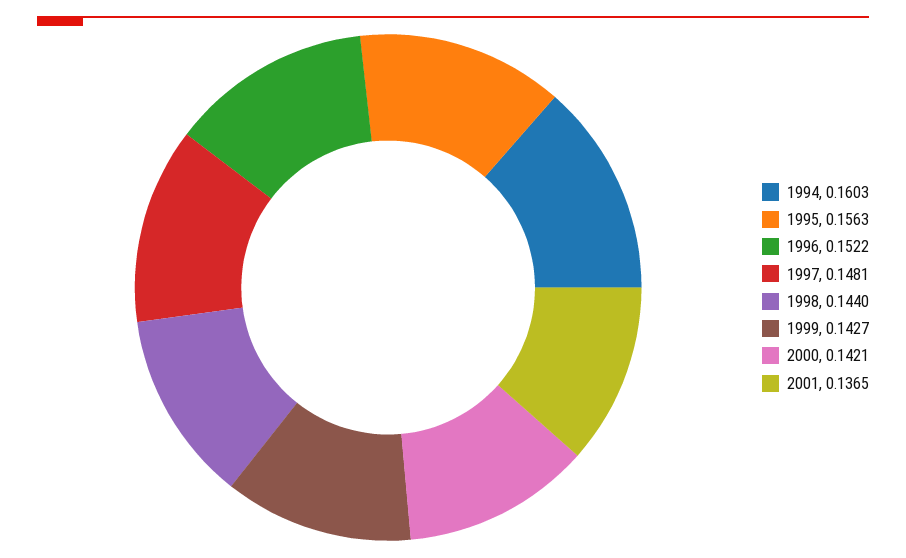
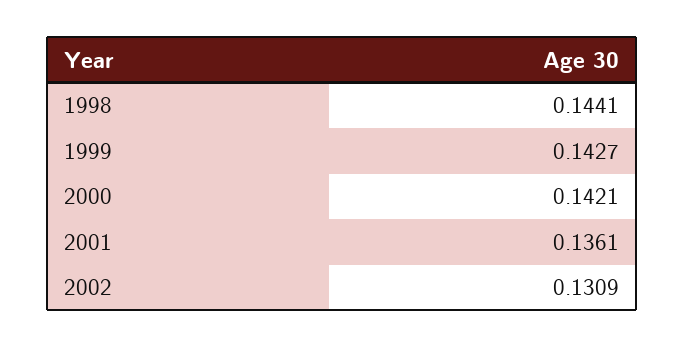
1994: 0.1603 -> none
1995: 0.1563 -> none
1996: 0.1522 -> none
1997: 0.1481 -> none
1998: 0.144 -> 0.1441
2001: 0.1365 -> 0.1361
2002: none -> 0.1309

